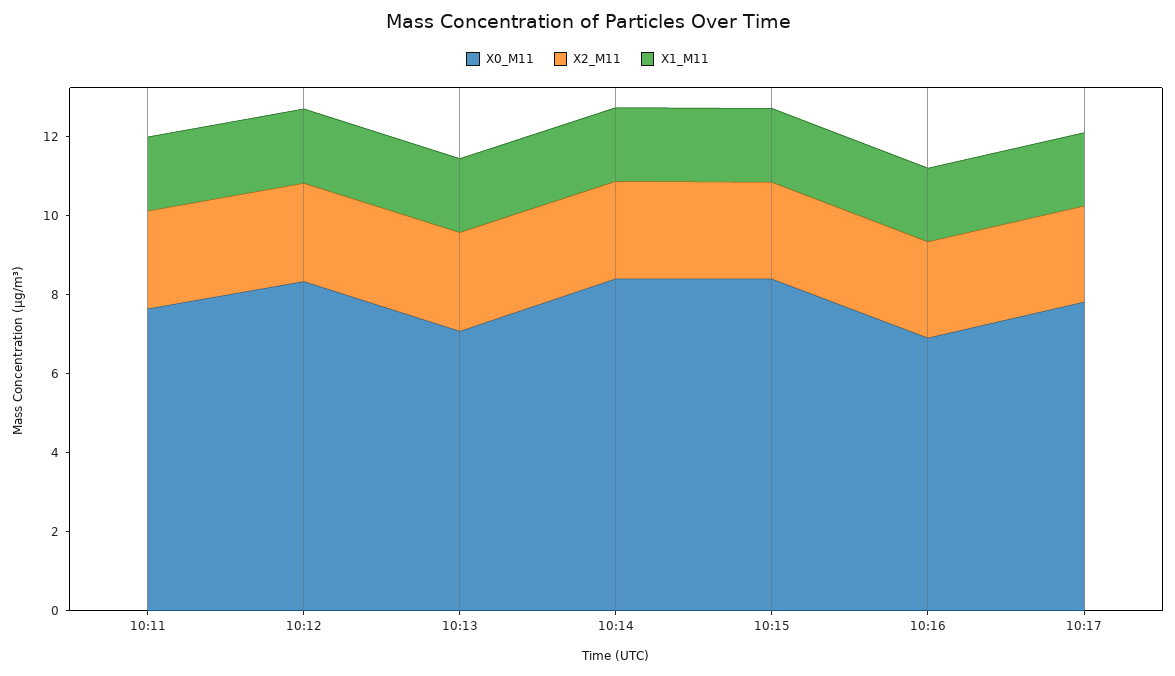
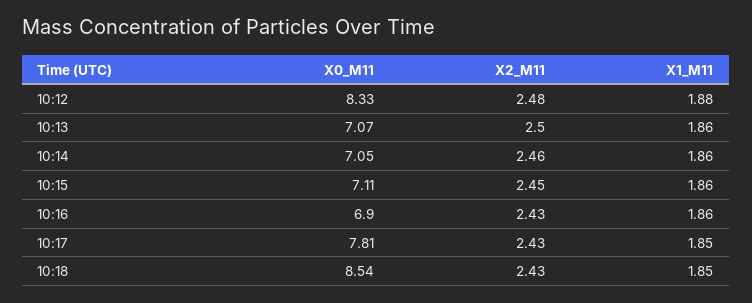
X0_M11, 10:11: 7.5 -> none
X2_M11, 10:11: 2.5 -> none
X1_M11, 10:11: 2 -> none
X0_M11, 10:14: 8.5 -> 7.05
X0_M11, 10:15: 8.5 -> 7.11
X0_M11, 10:18: none -> 8.54
X2_M11, 10:18: none -> 2.43
X1_M11, 10:18: none -> 1.85

